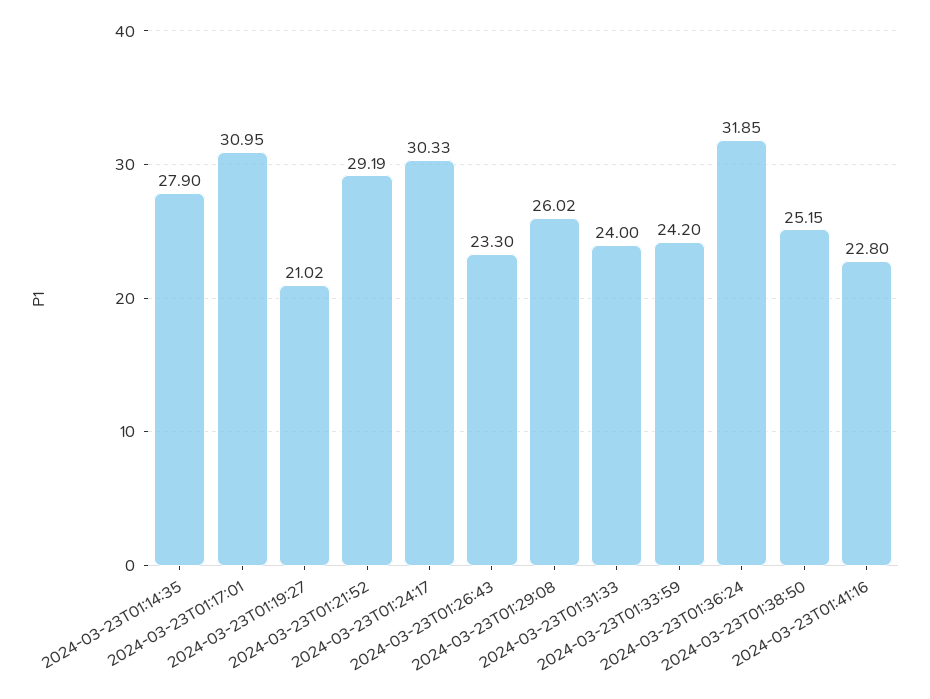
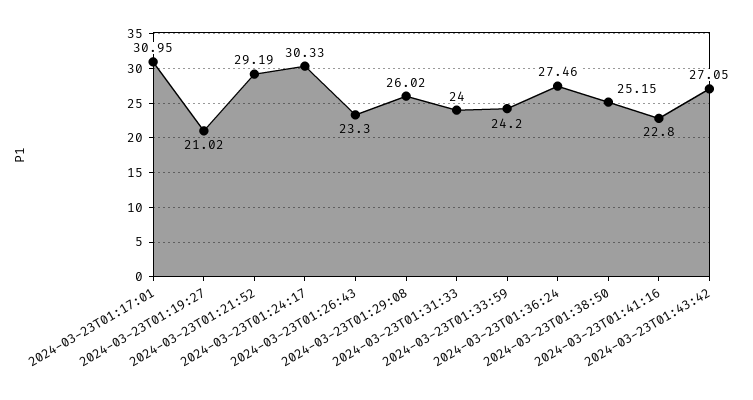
2024-03-23T01:14:35: 27.9 -> none
2024-03-23T01:36:24: 31.85 -> 27.46
2024-03-23T01:43:42: none -> 27.05

